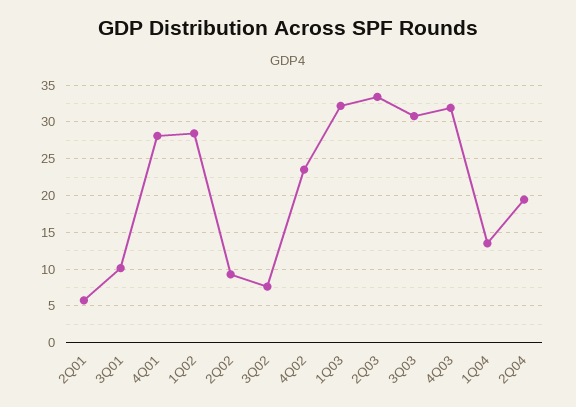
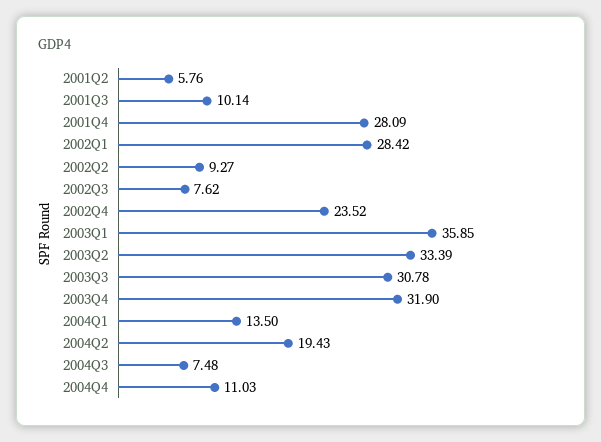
1Q03: 32 -> 35.85
2004Q3: none -> 7.48
2004Q4: none -> 11.03

